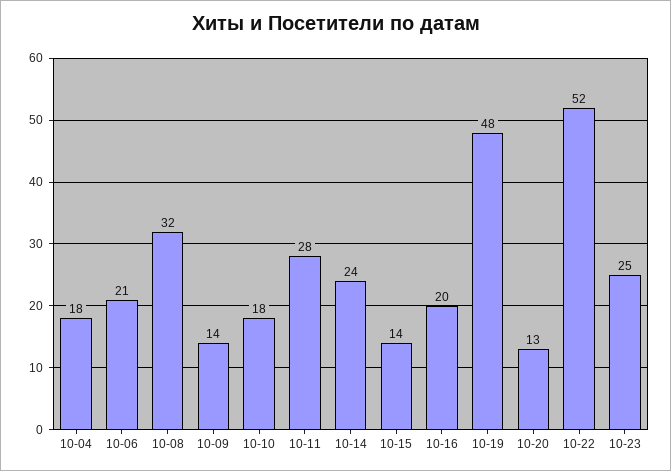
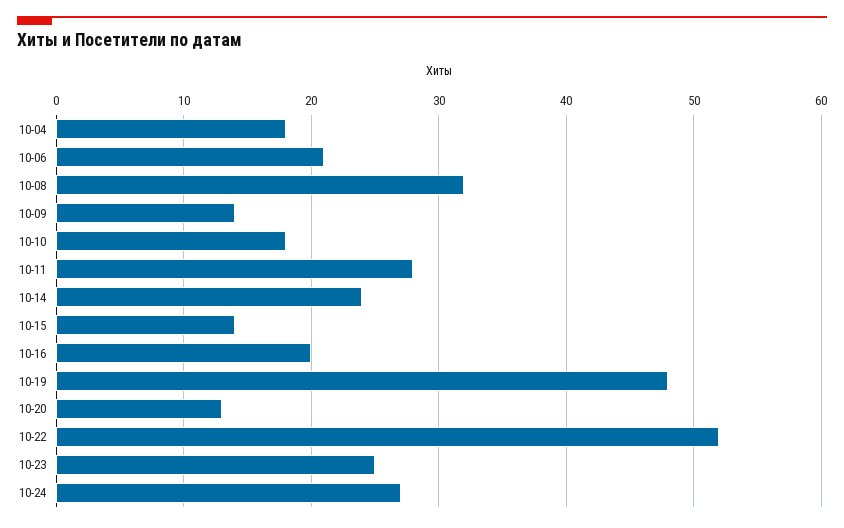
10-24: none -> 27

